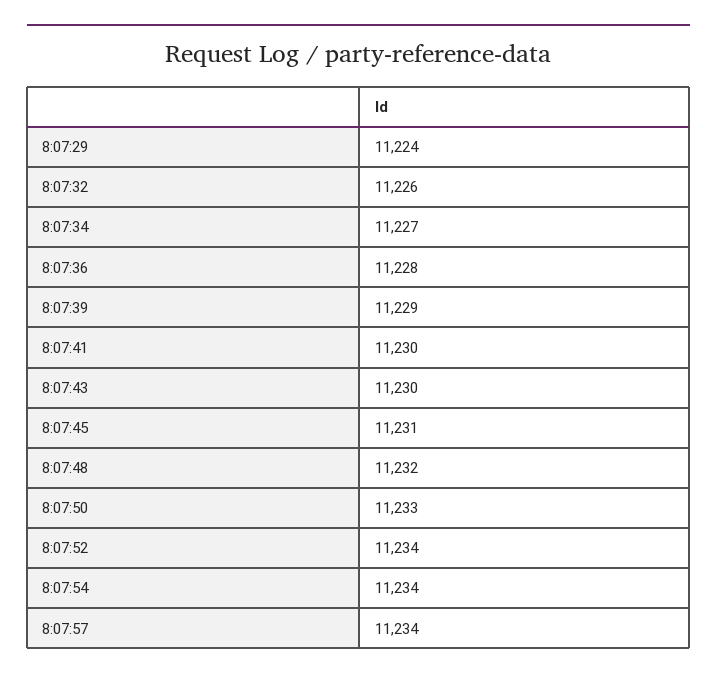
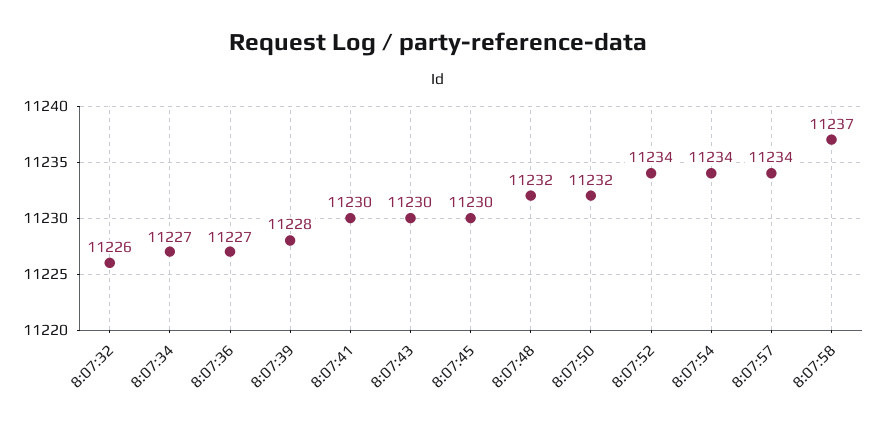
8:07:29: 11224 -> none
8:07:36: 11228 -> 11227
8:07:39: 11229 -> 11228
8:07:45: 11231 -> 11230
8:07:50: 11233 -> 11232
8:07:58: none -> 11237

